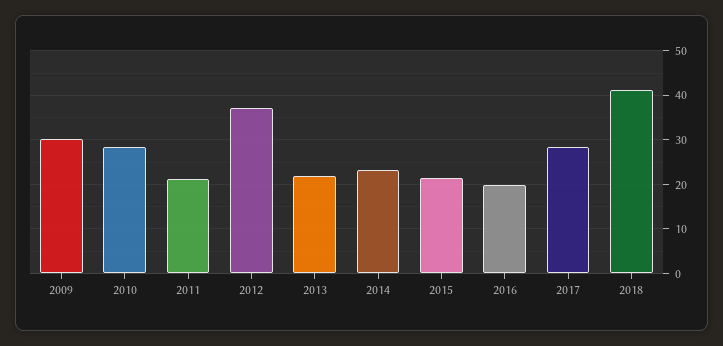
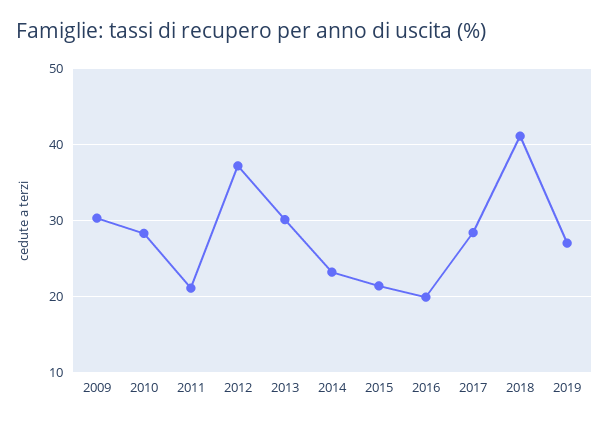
2013: 22 -> 30
2019: none -> 27

